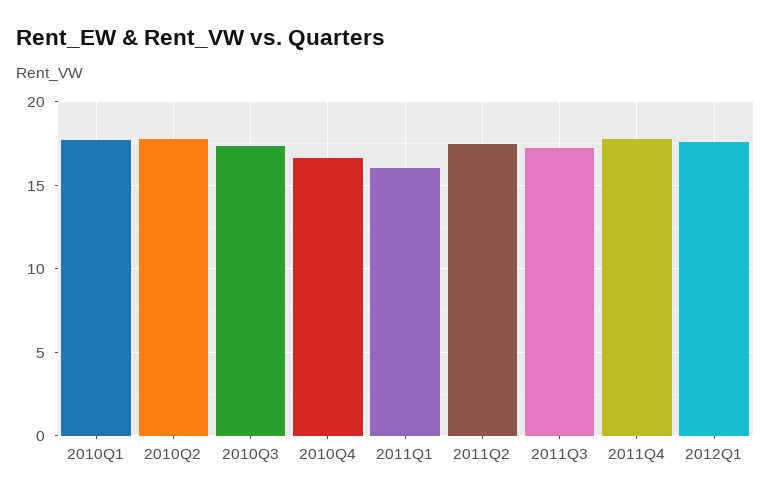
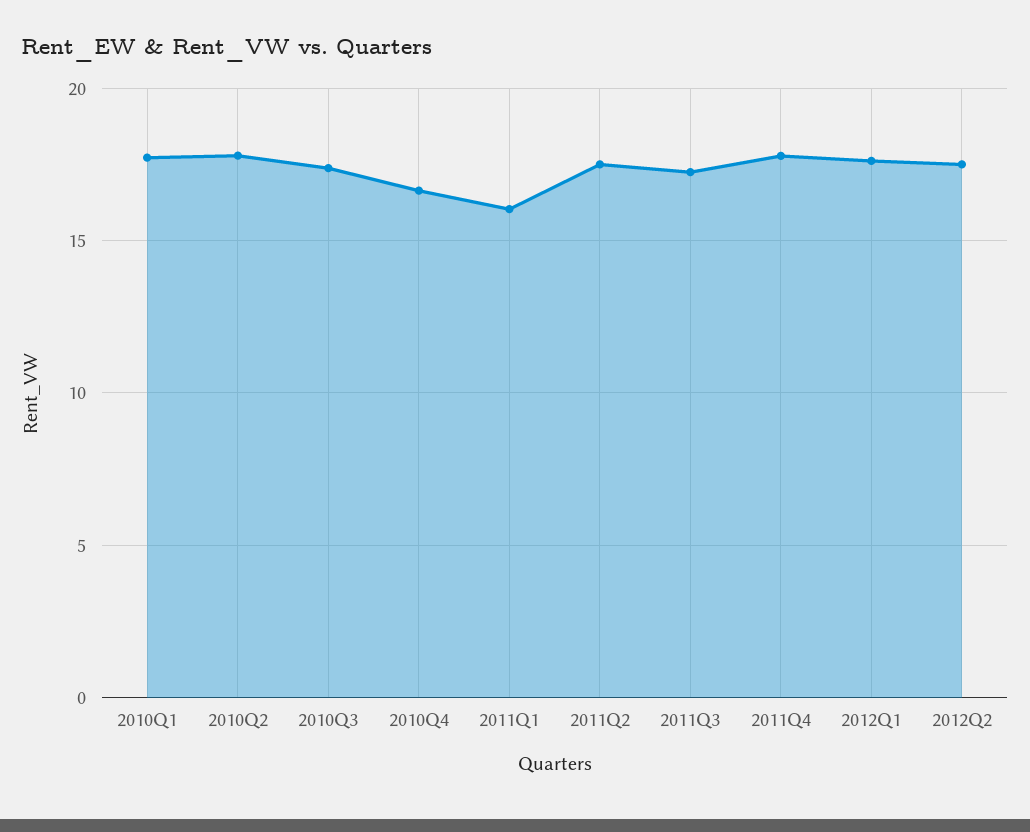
2012Q2: none -> 17.5

